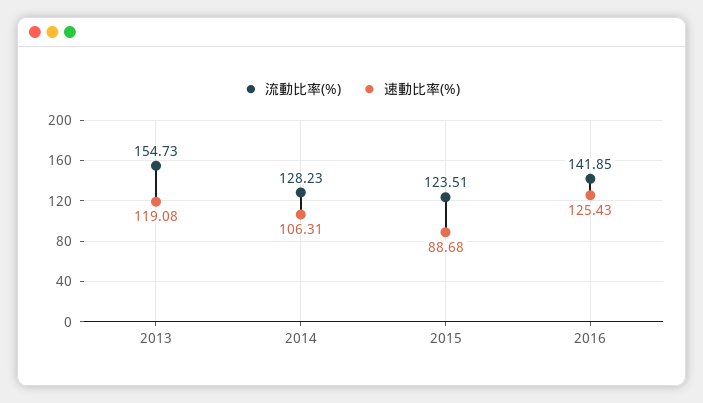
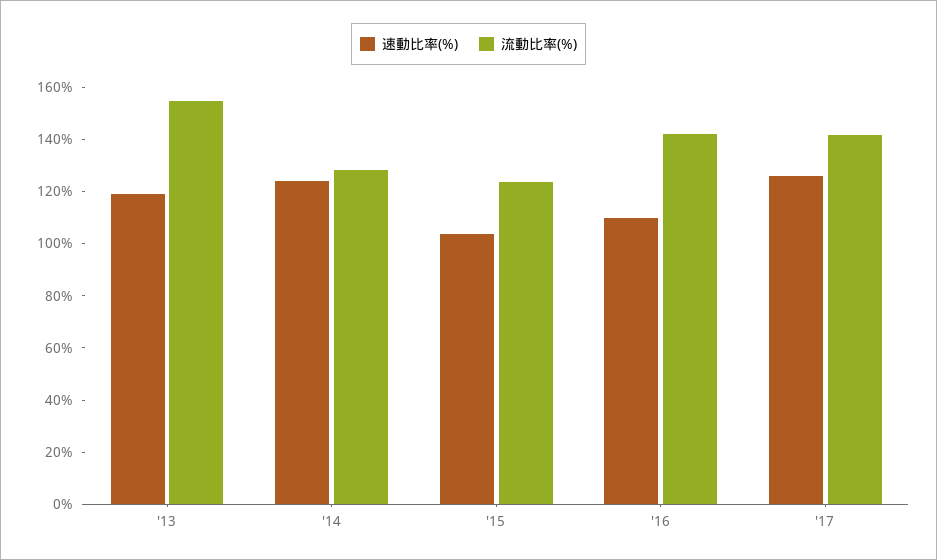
速動比率(%), 2014: 106.31 -> 125
速動比率(%), 2015: 88.68 -> 105
速動比率(%), 2016: 125.43 -> 110
速動比率(%), '17: none -> 125
流動比率(%), '17: none -> 140

